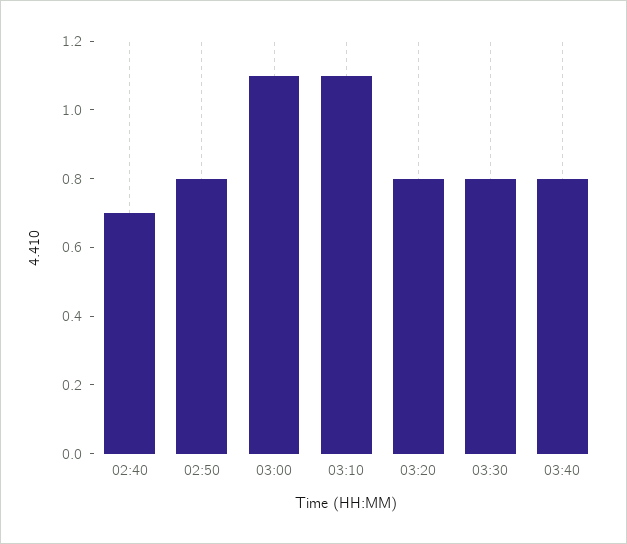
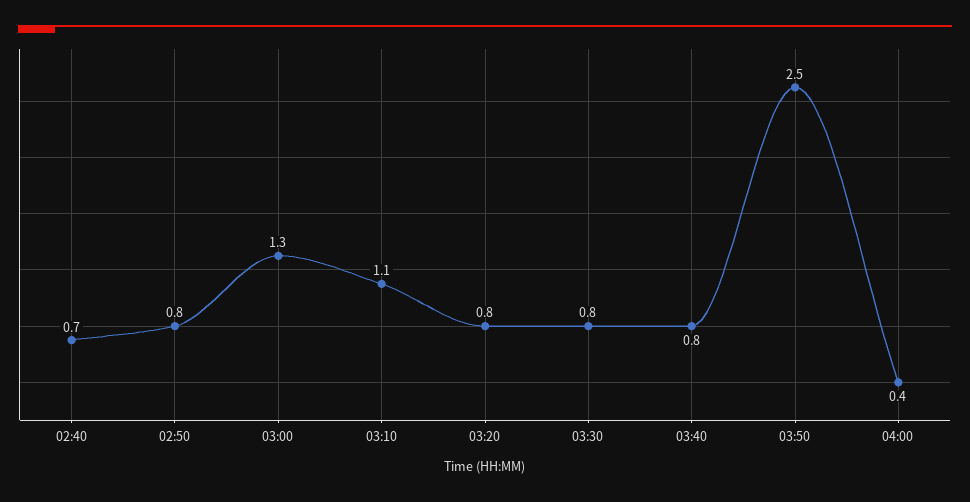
03:00: 1.1 -> 1.3
03:50: none -> 2.5
04:00: none -> 0.4

